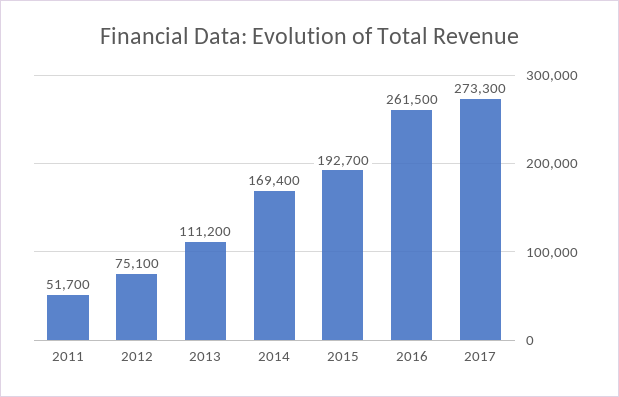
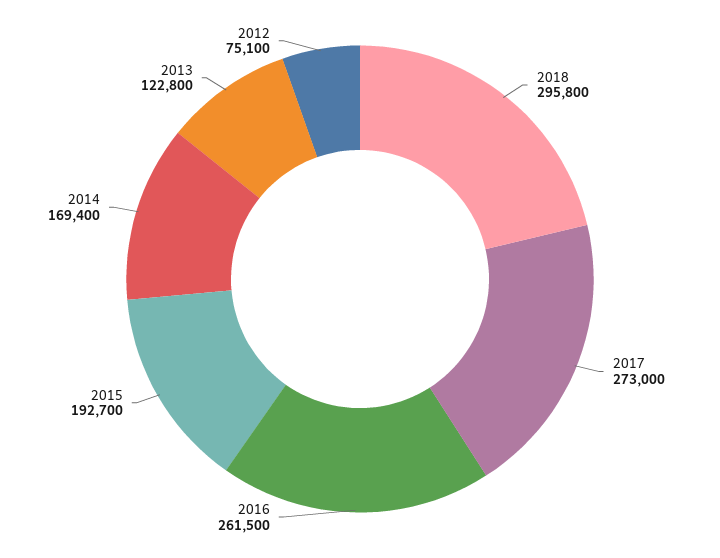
2011: 51700 -> none
2013: 111200 -> 122800
2017: 273300 -> 273000
2018: none -> 295800

